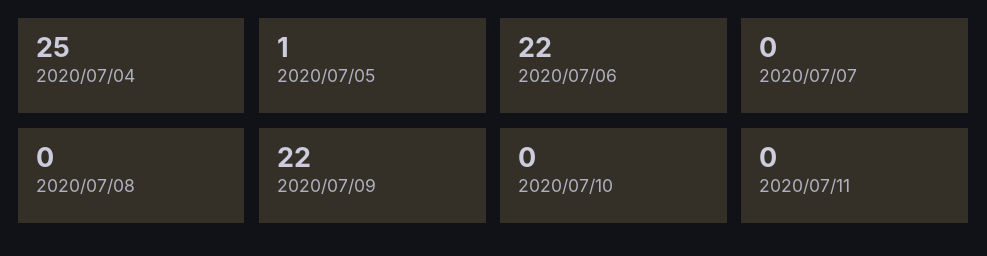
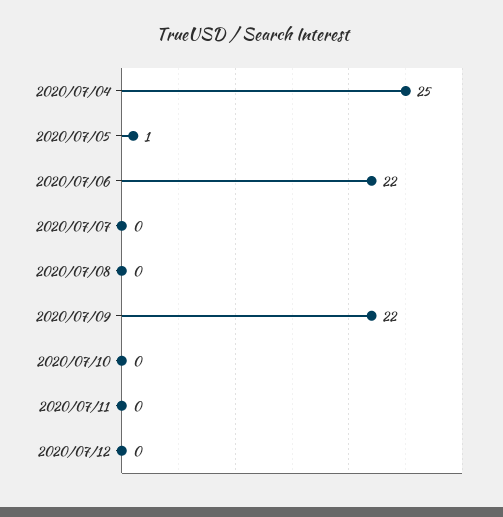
2020/07/12: none -> 0

